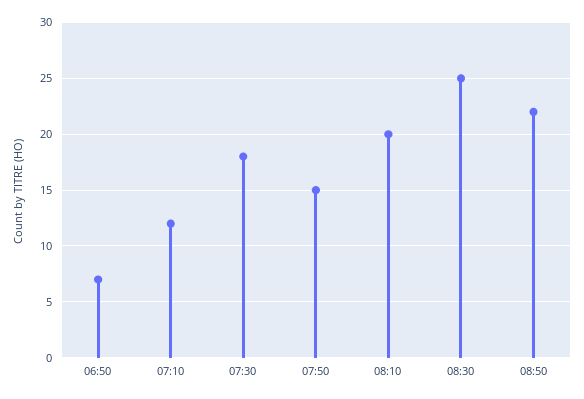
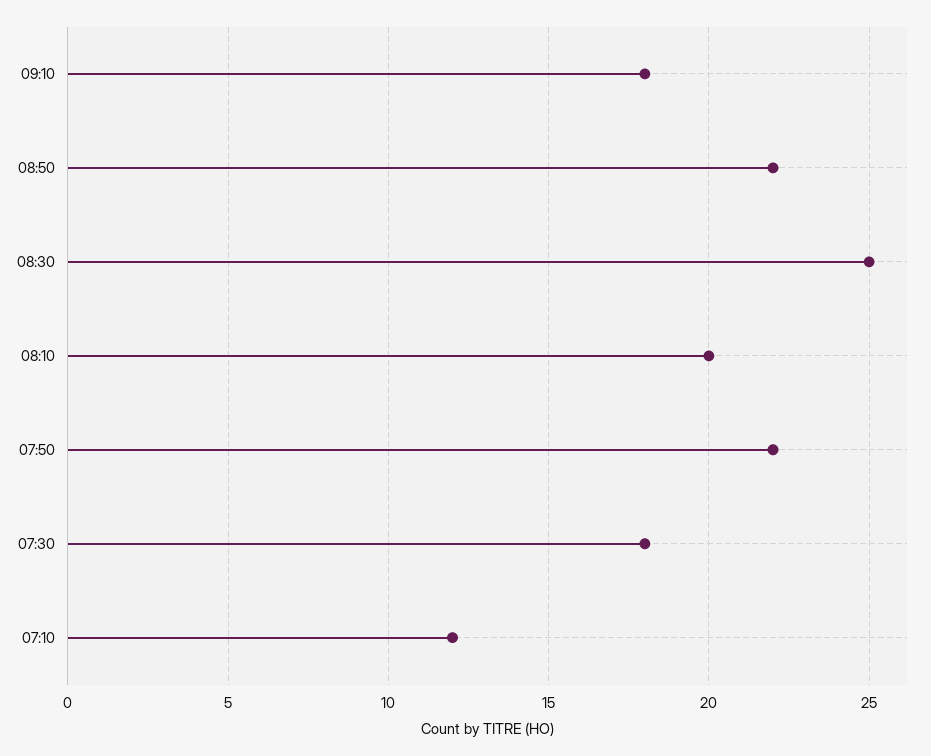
06:50: 7 -> none
07:50: 15 -> 22
09:10: none -> 18

